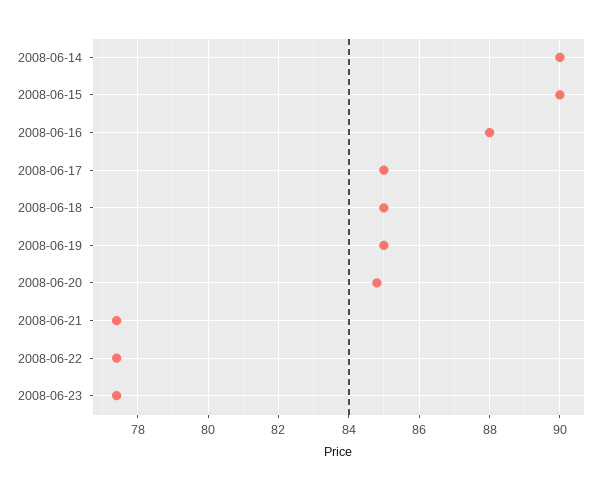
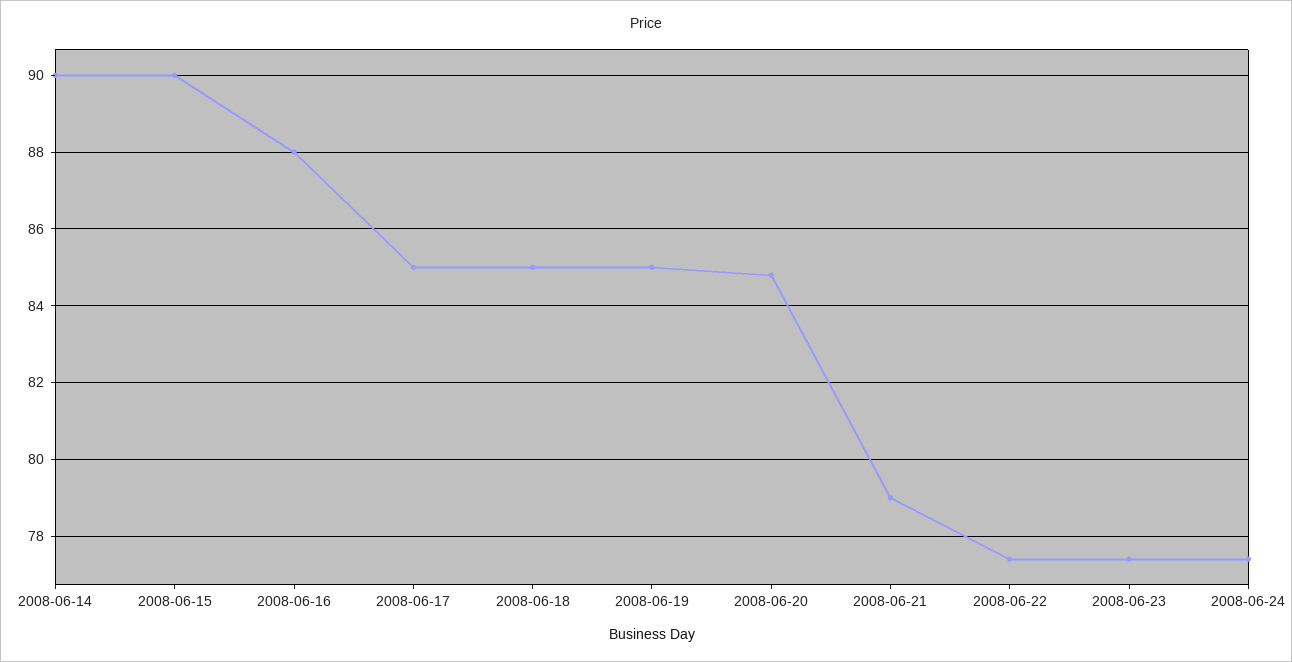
2008-06-21: 77.5 -> 79
2008-06-24: none -> 77.5

